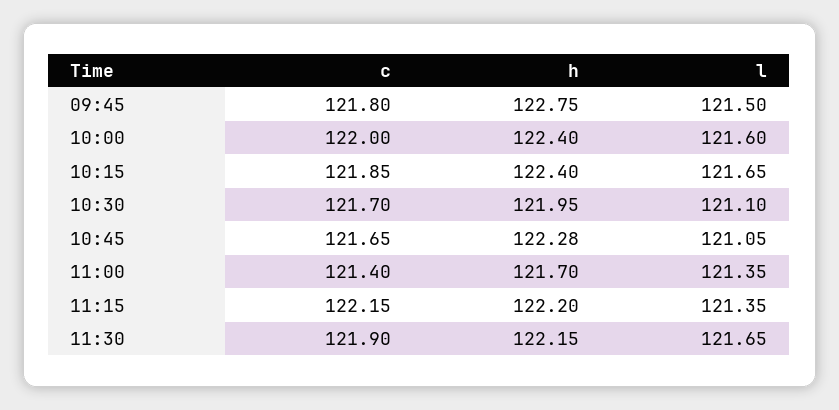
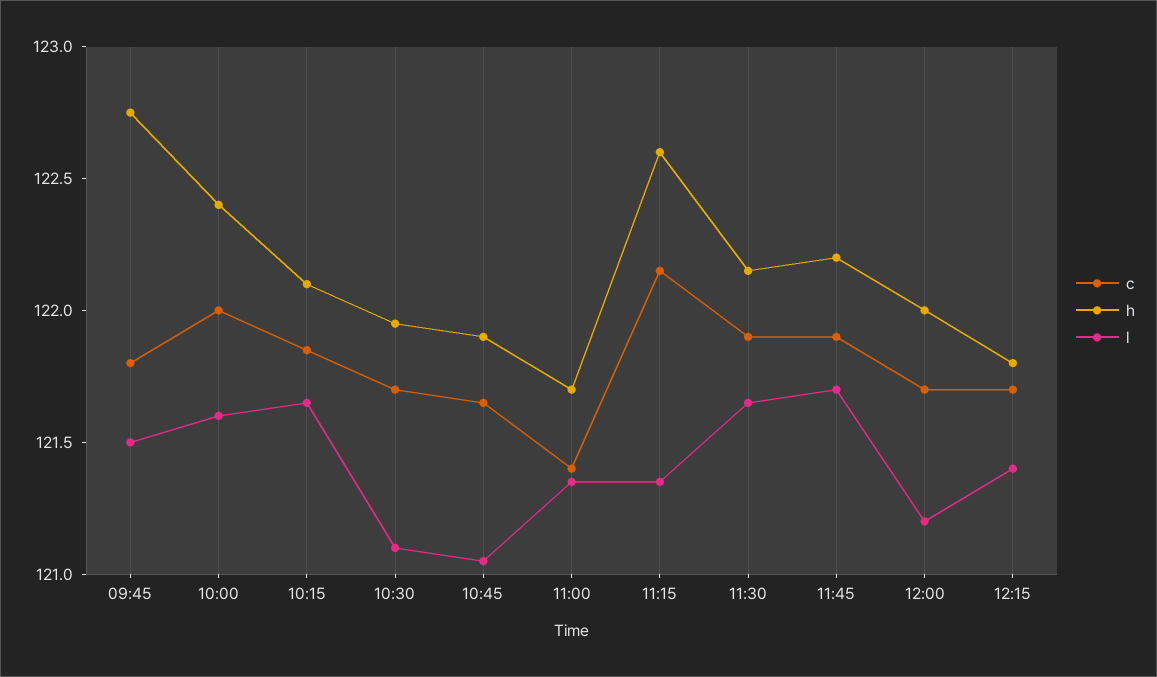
h, 10:15: 122.4 -> 122.1
h, 10:45: 122.28 -> 121.9
h, 11:15: 122.2 -> 122.6
c, 11:45: none -> 121.9
h, 11:45: none -> 122.2
l, 11:45: none -> 121.7
c, 12:00: none -> 121.7
h, 12:00: none -> 122
l, 12:00: none -> 121.2
c, 12:15: none -> 121.7
h, 12:15: none -> 121.8
l, 12:15: none -> 121.4

